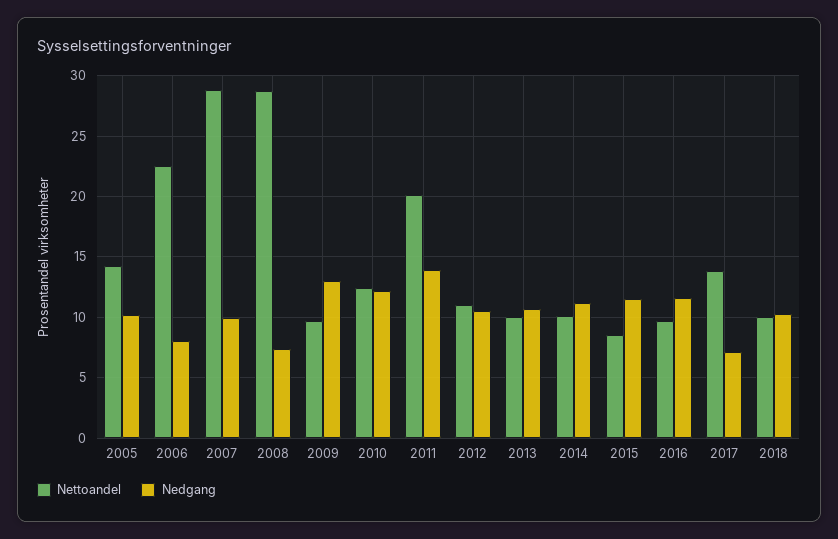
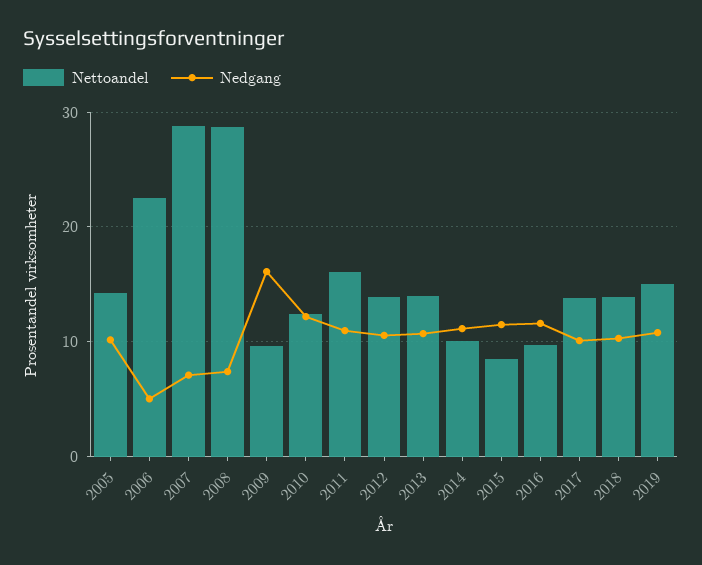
Nedgang, 2006: 8 -> 5
Nedgang, 2007: 10 -> 7
Nedgang, 2009: 13 -> 16
Nettoandel, 2011: 20 -> 16
Nedgang, 2011: 14 -> 11
Nettoandel, 2012: 11 -> 14
Nettoandel, 2013: 10 -> 14
Nedgang, 2017: 7 -> 10
Nettoandel, 2018: 10 -> 14
Nettoandel, 2019: none -> 15
Nedgang, 2019: none -> 11

